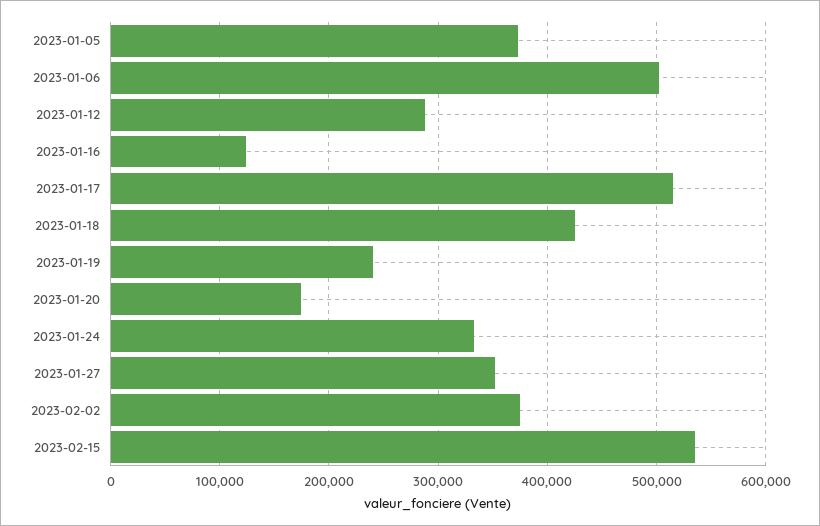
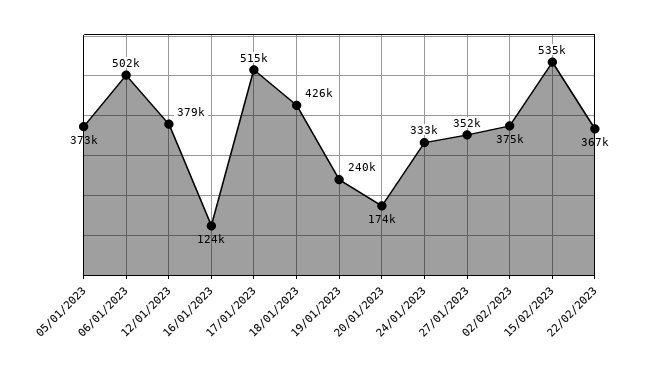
2023-01-12: 290000 -> 379000
22/02/2023: none -> 367000

